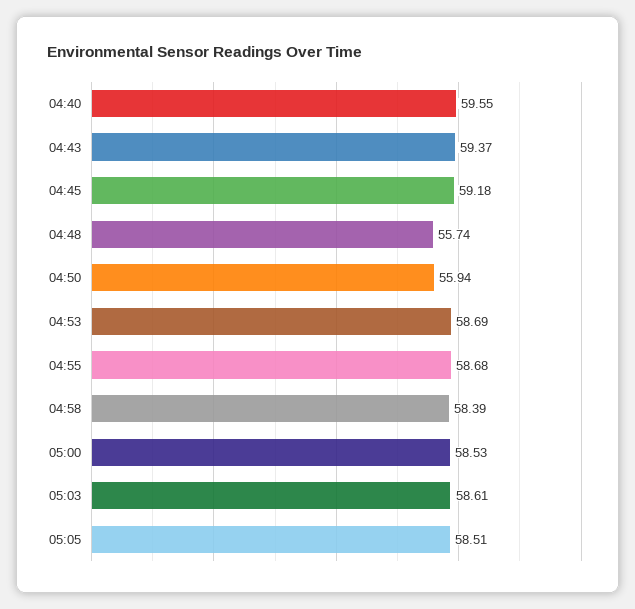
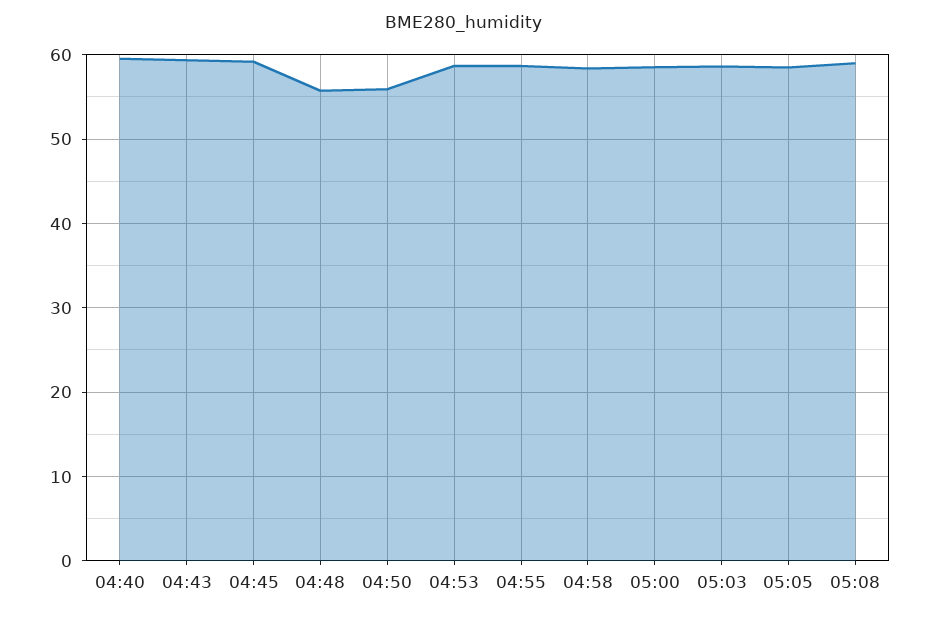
05:08: none -> 59

